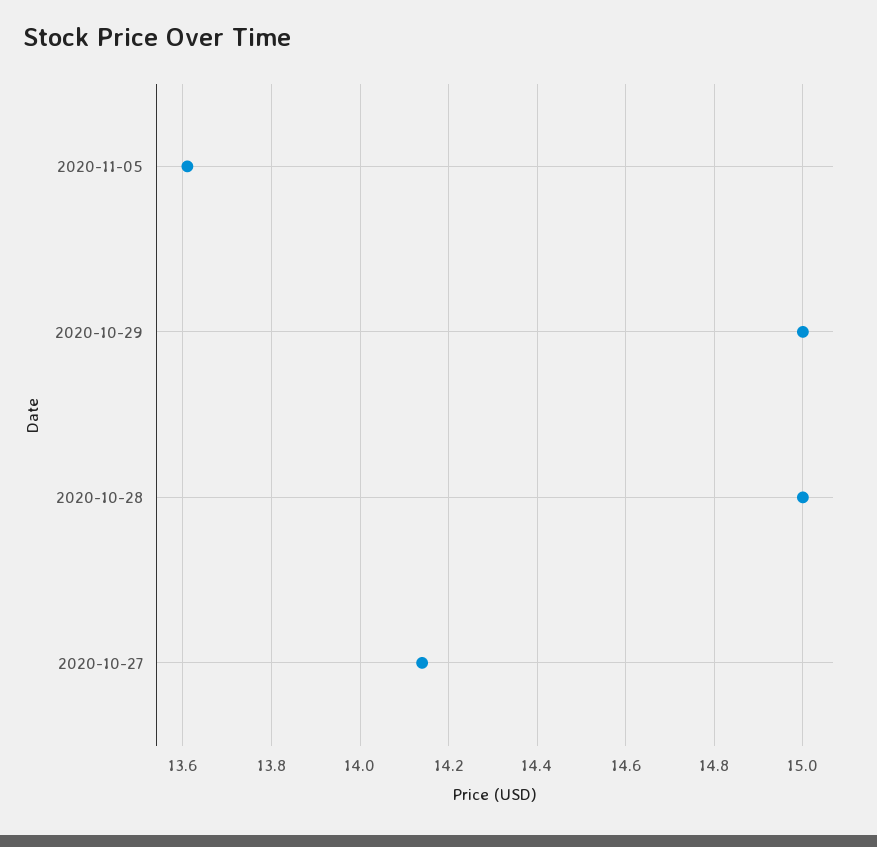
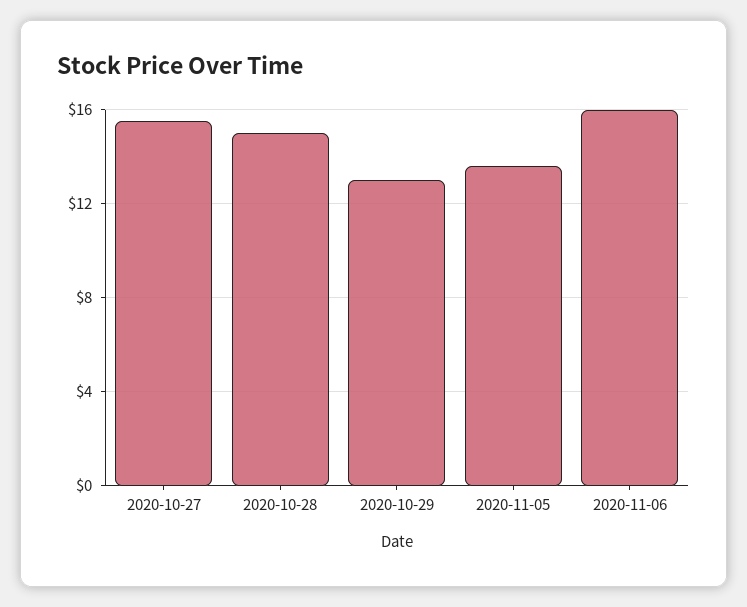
2020-10-29: 15 -> 13
2020-10-27: 14.15 -> 15.5
2020-11-06: none -> 16

